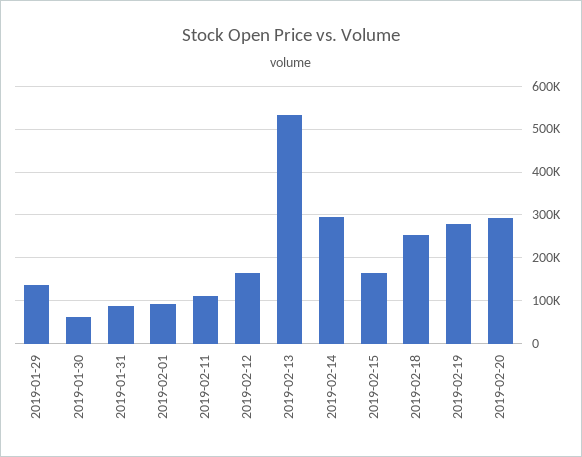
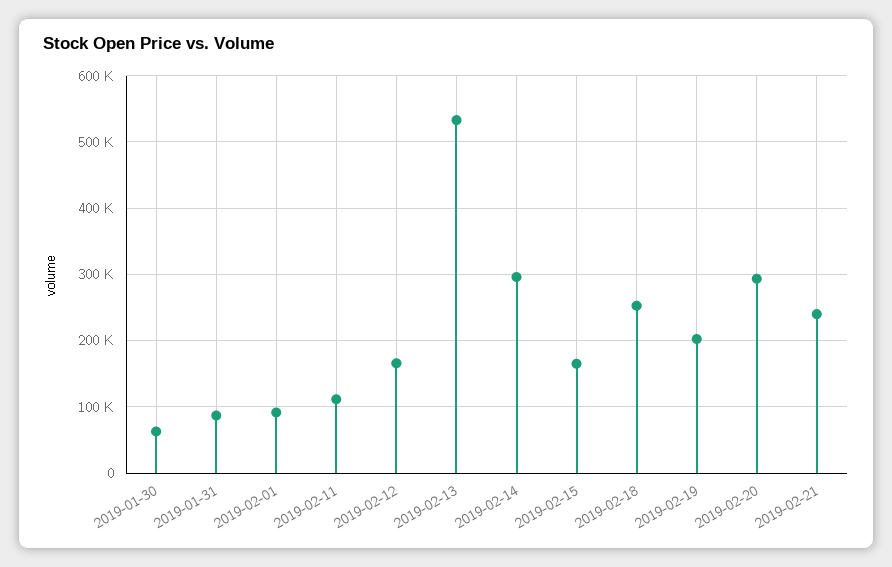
2019-01-29: 140000 -> none
2019-02-19: 280000 -> 200000
2019-02-21: none -> 240000

